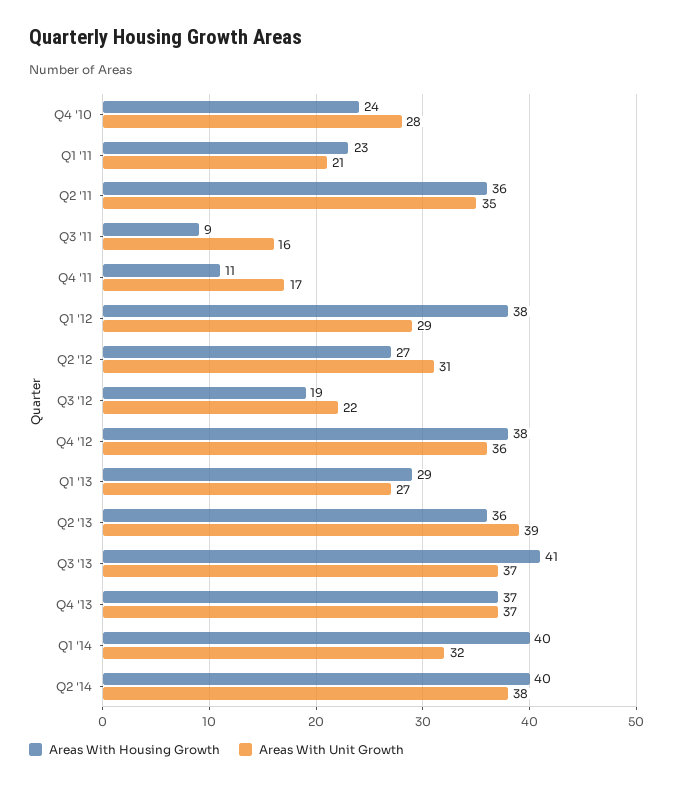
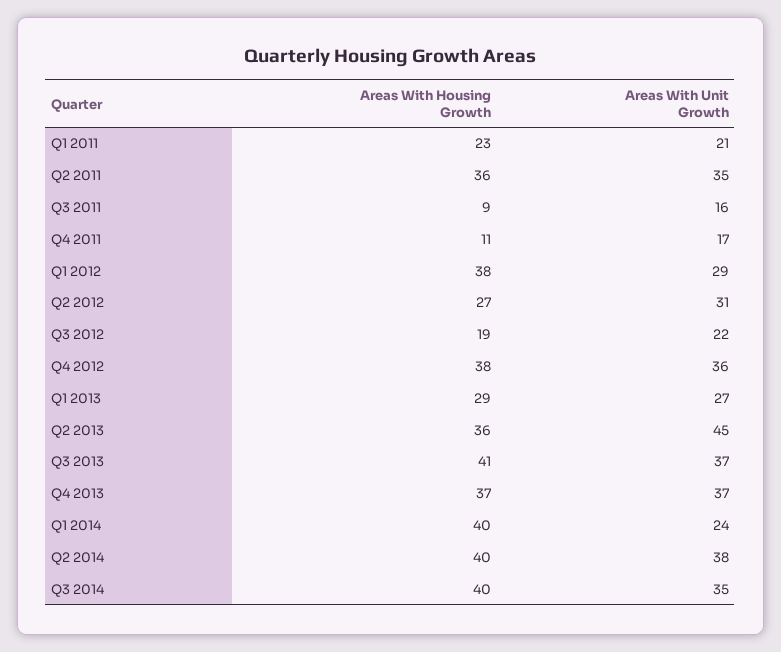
Areas With Housing Growth, Q4 '10: 24 -> none
Areas With Unit Growth, Q4 '10: 28 -> none
Areas With Unit Growth, Q2 '13: 39 -> 45
Areas With Unit Growth, Q1 '14: 32 -> 24
Areas With Housing Growth, Q3 2014: none -> 40
Areas With Unit Growth, Q3 2014: none -> 35

